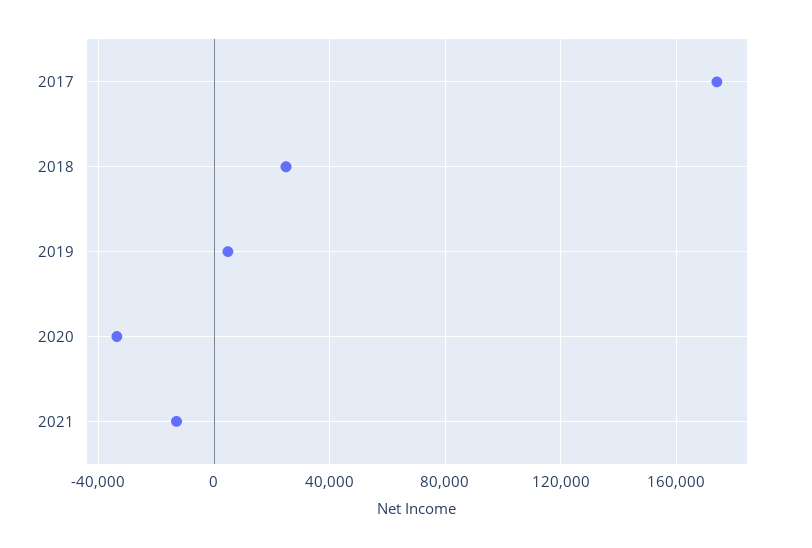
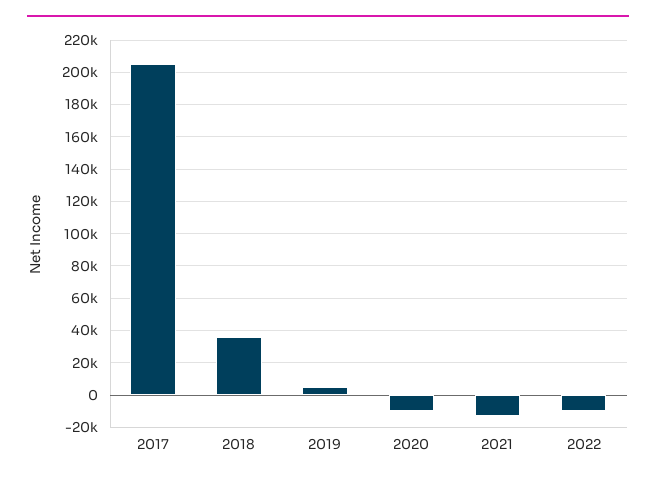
2017: 175000 -> 205000
2018: 25000 -> 35000
2020: -35000 -> -10000
2022: none -> -10000

